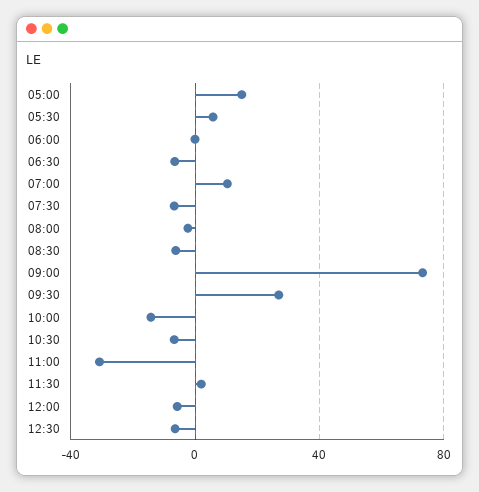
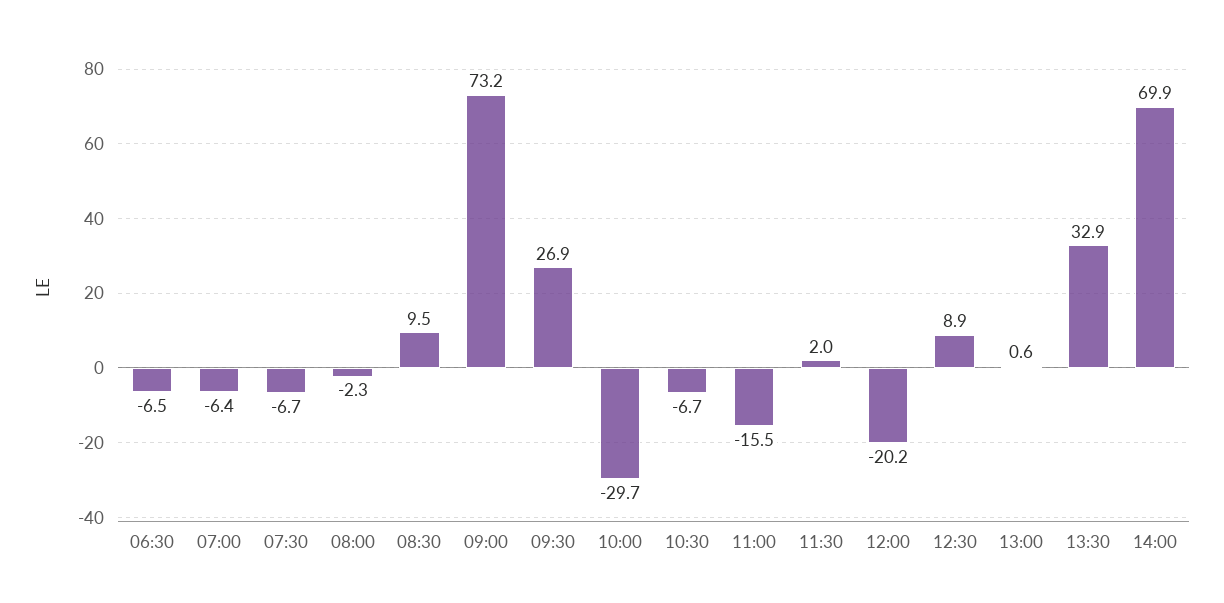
05:00: 15 -> none
05:30: 5 -> none
06:00: 0 -> none
07:00: 10 -> -6.4
08:30: -5 -> 9.5
10:00: -15 -> -29.7
11:00: -30 -> -15.5
12:00: -5 -> -20.2
12:30: -5 -> 8.9
13:00: none -> 0.6
13:30: none -> 32.9
14:00: none -> 69.9

